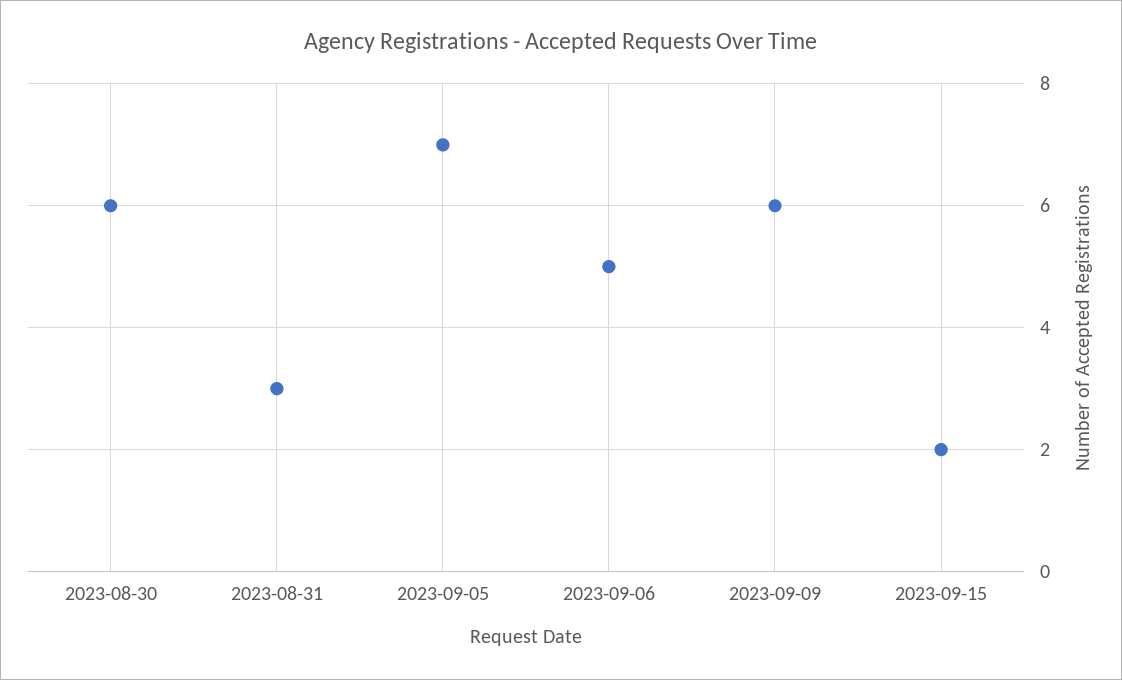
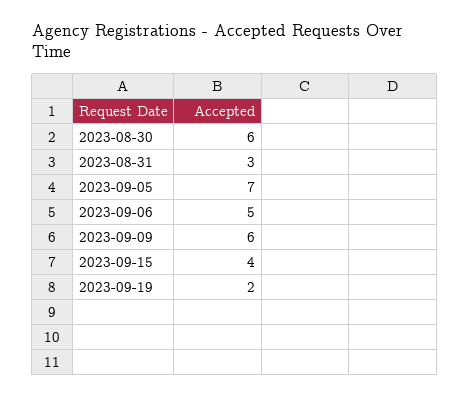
2023-09-15: 2 -> 4
2023-09-19: none -> 2

